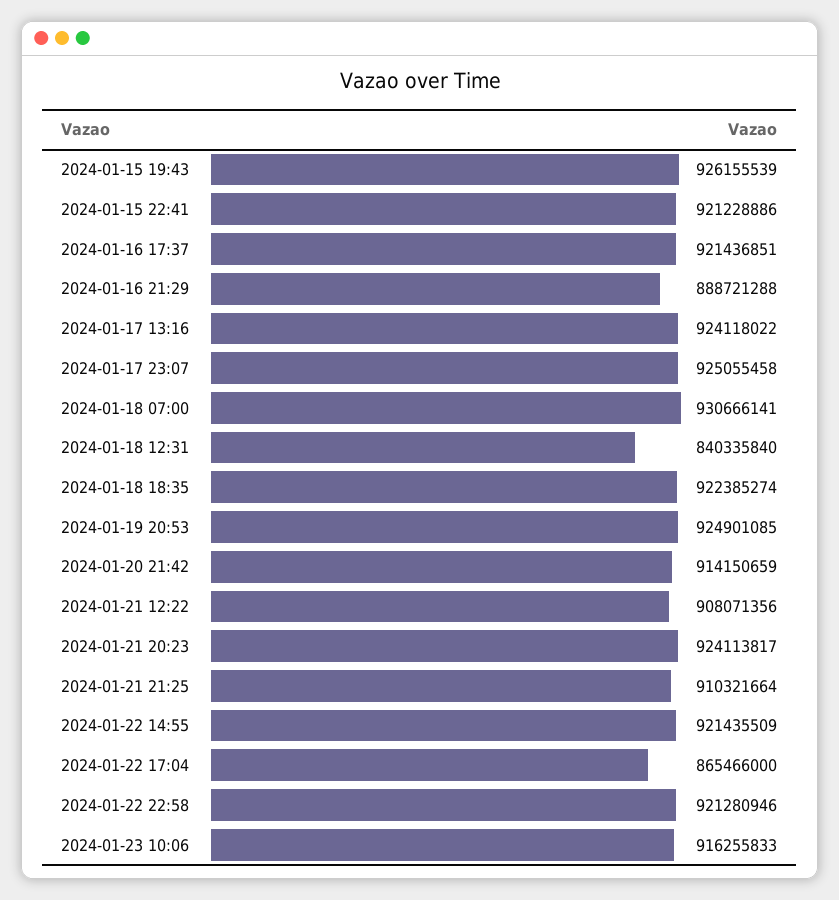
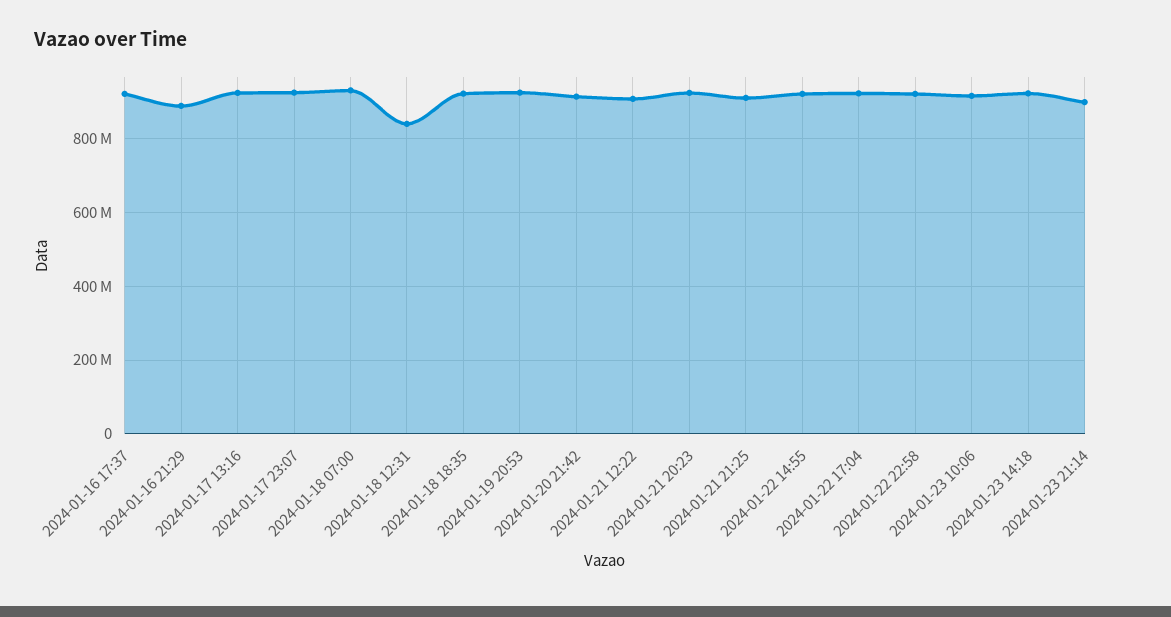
2024-01-15 19:43: 926155539 -> none
2024-01-15 22:41: 921228886 -> none
2024-01-22 17:04: 865466000 -> 920000000
2024-01-23 14:18: none -> 920000000
2024-01-23 21:14: none -> 900000000

